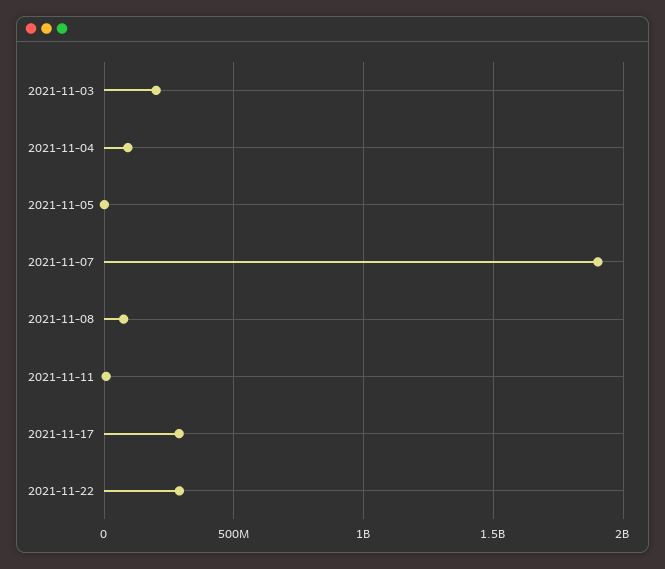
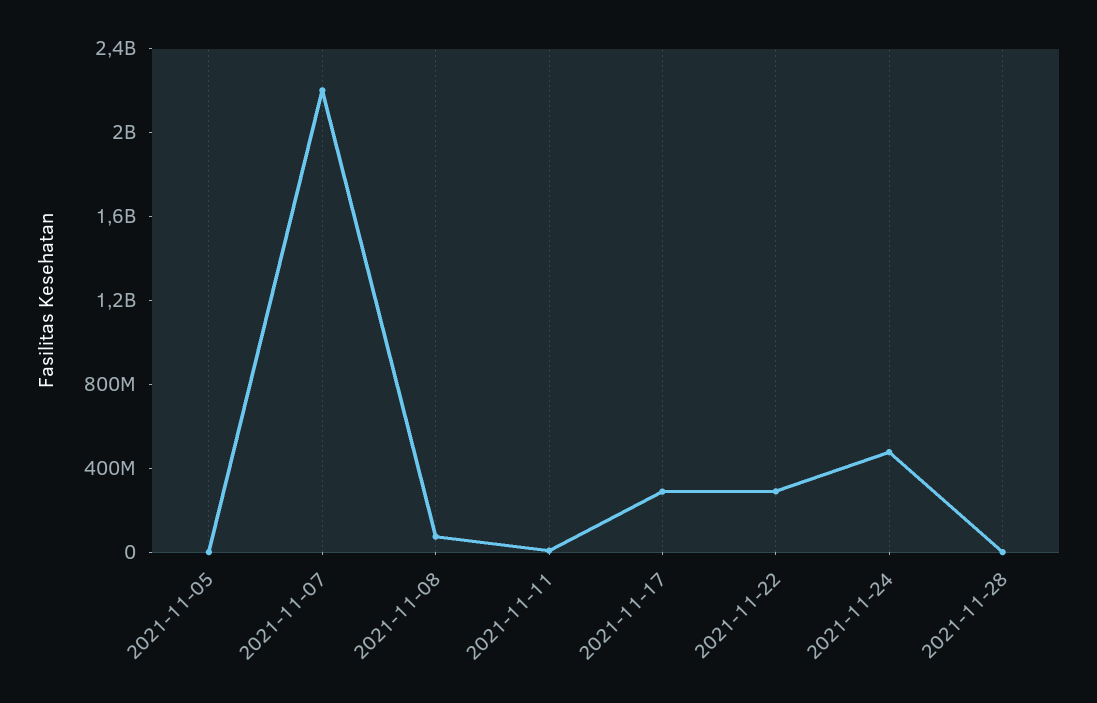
2021-11-03: 200000000 -> none
2021-11-04: 100000000 -> none
2021-11-07: 1900000000 -> 2200000000
2021-11-24: none -> 500000000
2021-11-28: none -> 0

